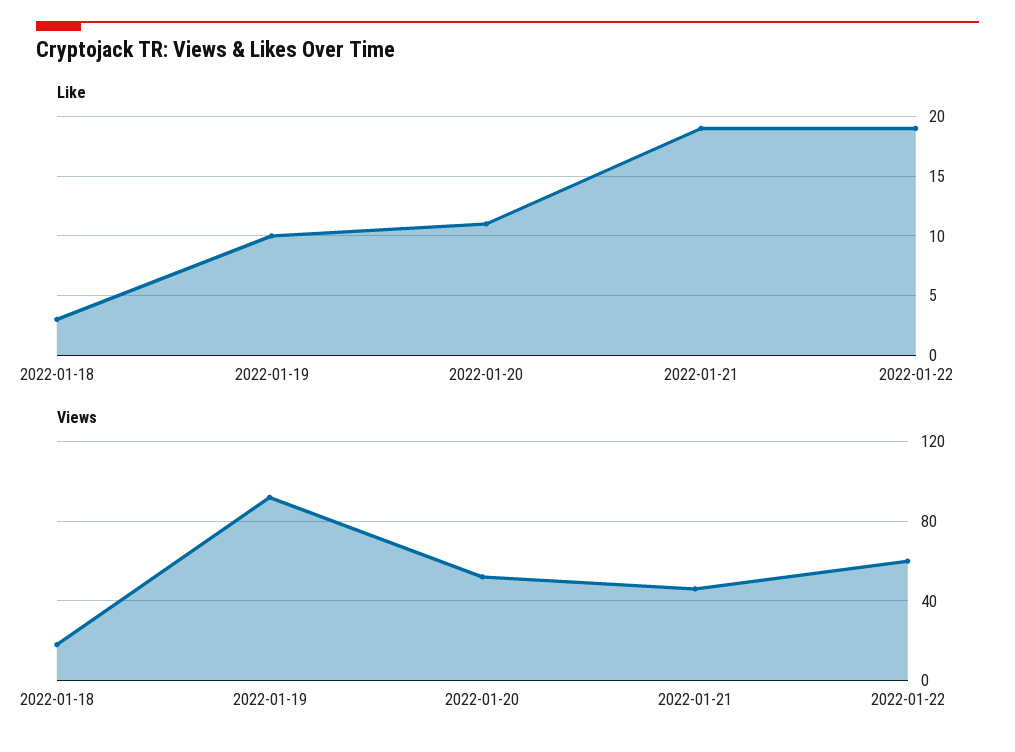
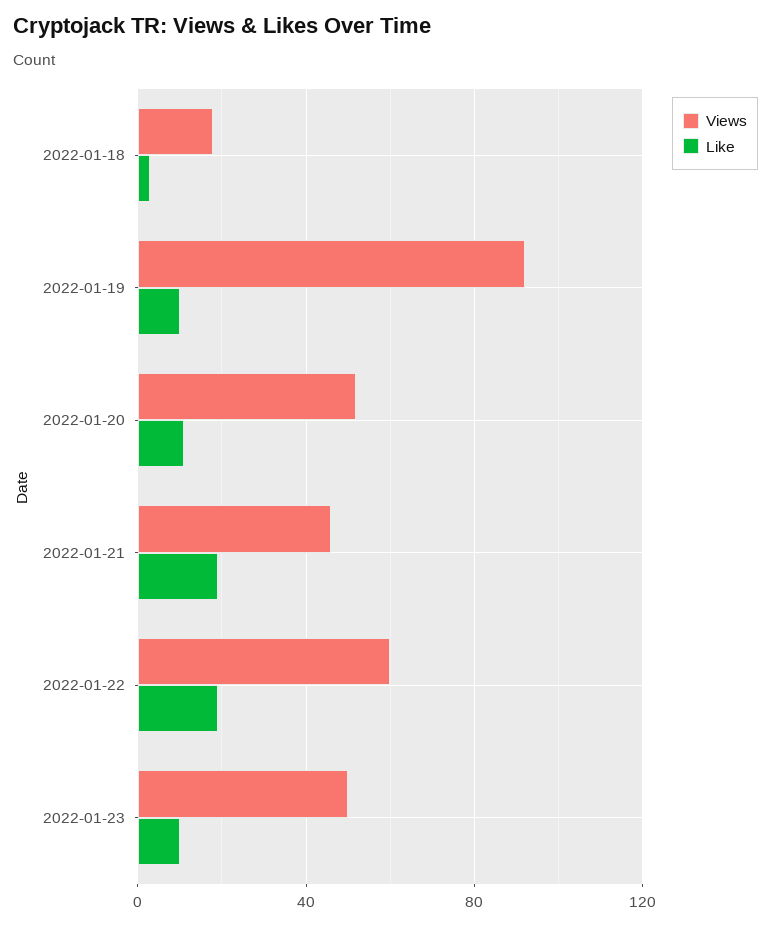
Views, 2022-01-23: none -> 50
Like, 2022-01-23: none -> 10

